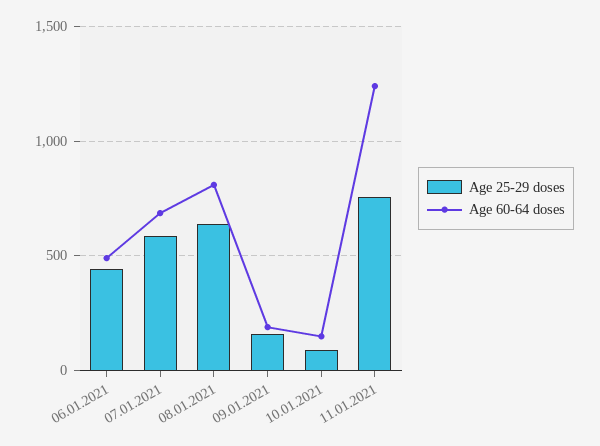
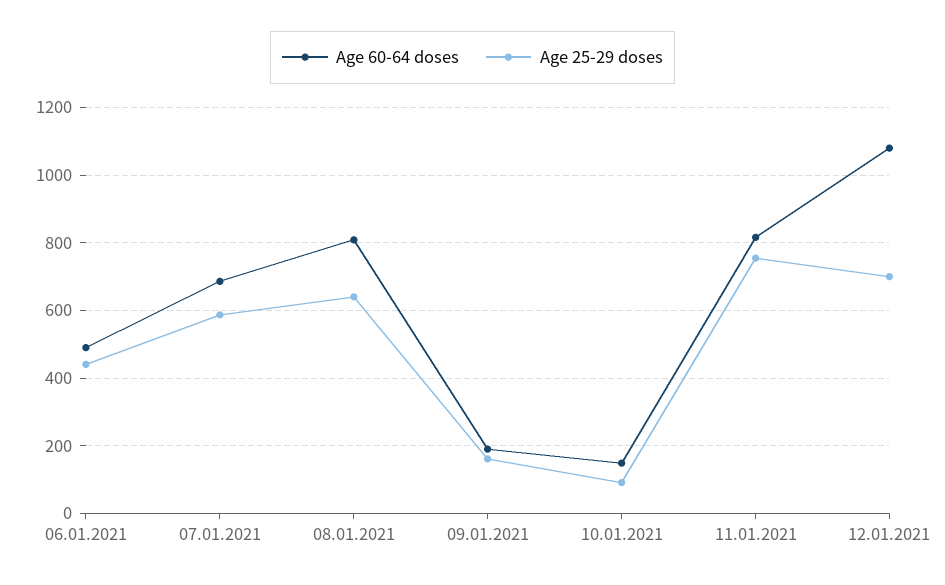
Age 60-64 doses, 11.01.2021: 1250 -> 820
Age 60-64 doses, 12.01.2021: none -> 1080
Age 25-29 doses, 12.01.2021: none -> 700

